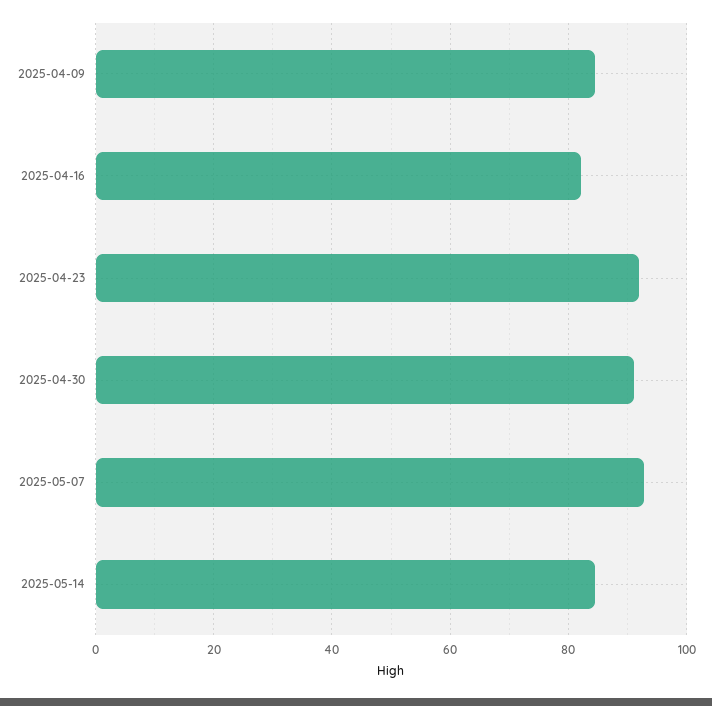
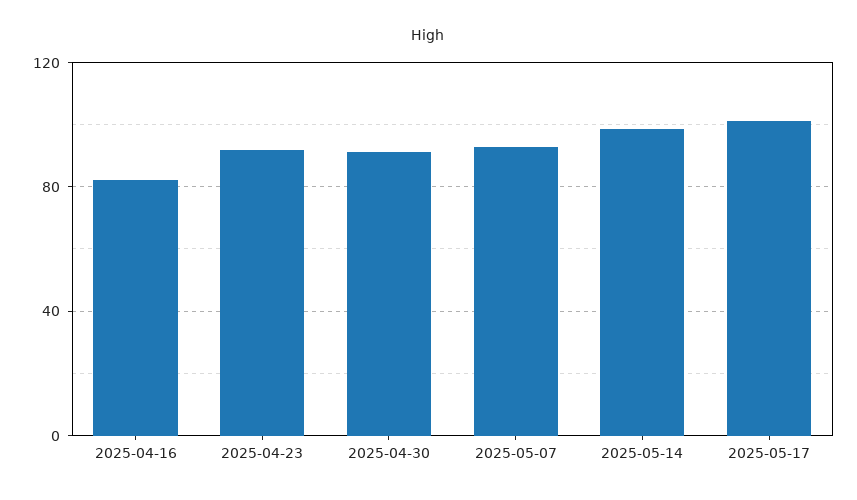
2025-04-09: 84 -> none
2025-05-14: 84 -> 100
2025-05-17: none -> 100

